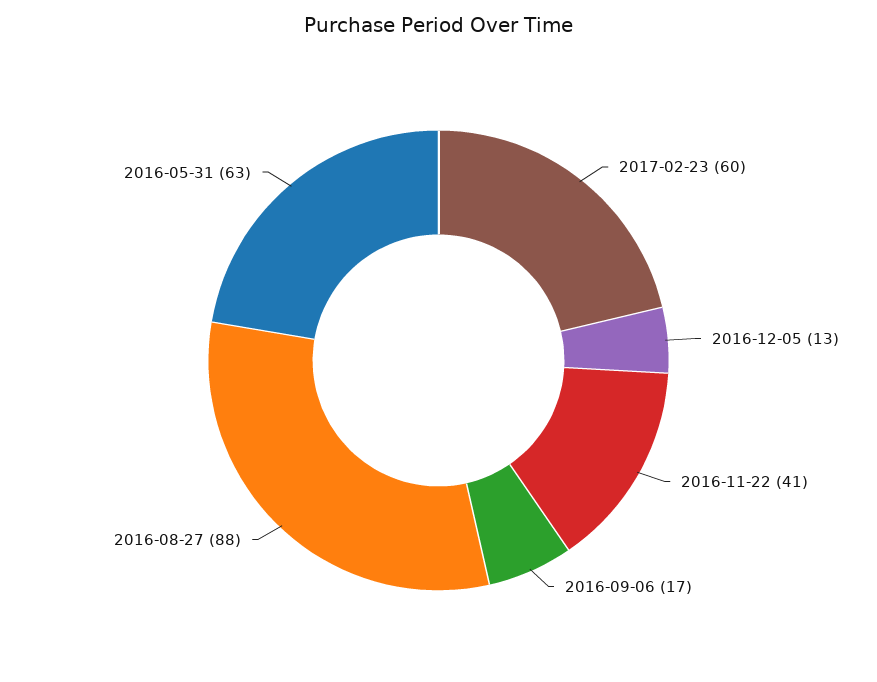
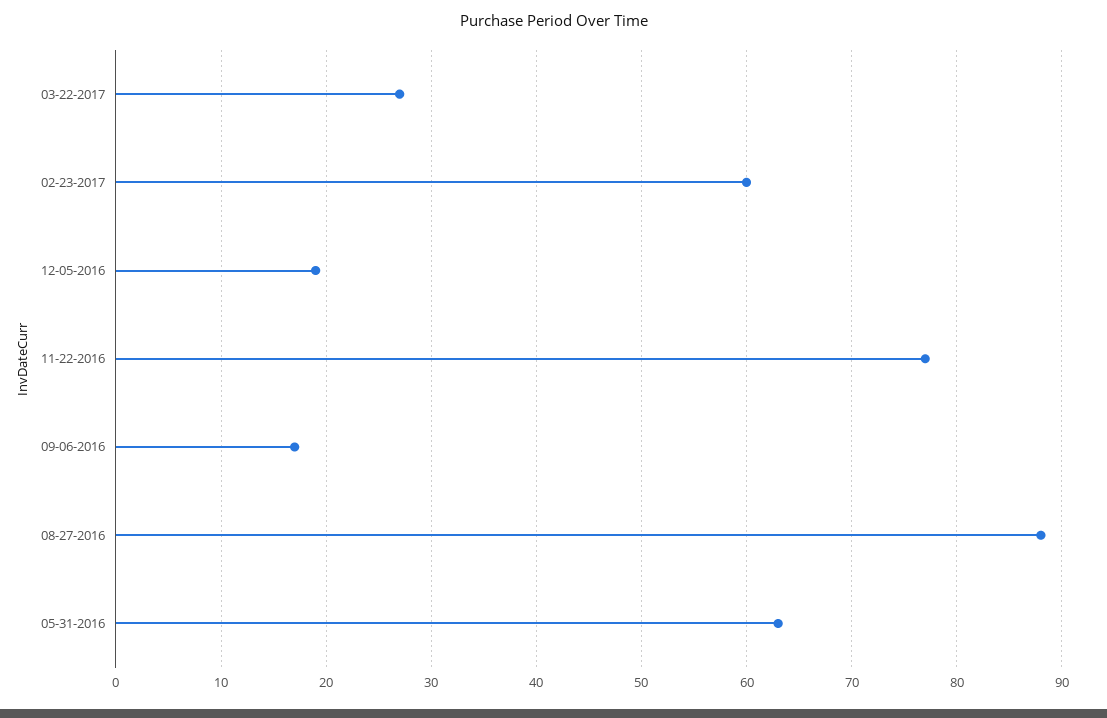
2016-12-05: 13 -> 19
2016-11-22: 41 -> 77
03-22-2017: none -> 27

